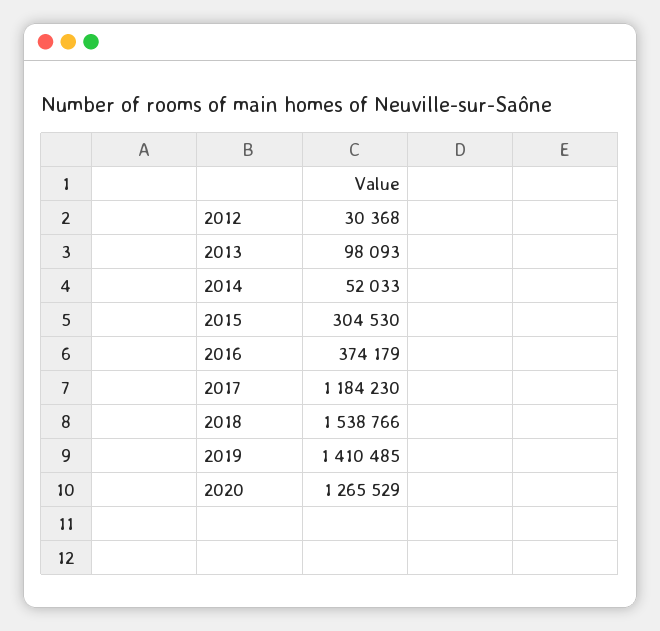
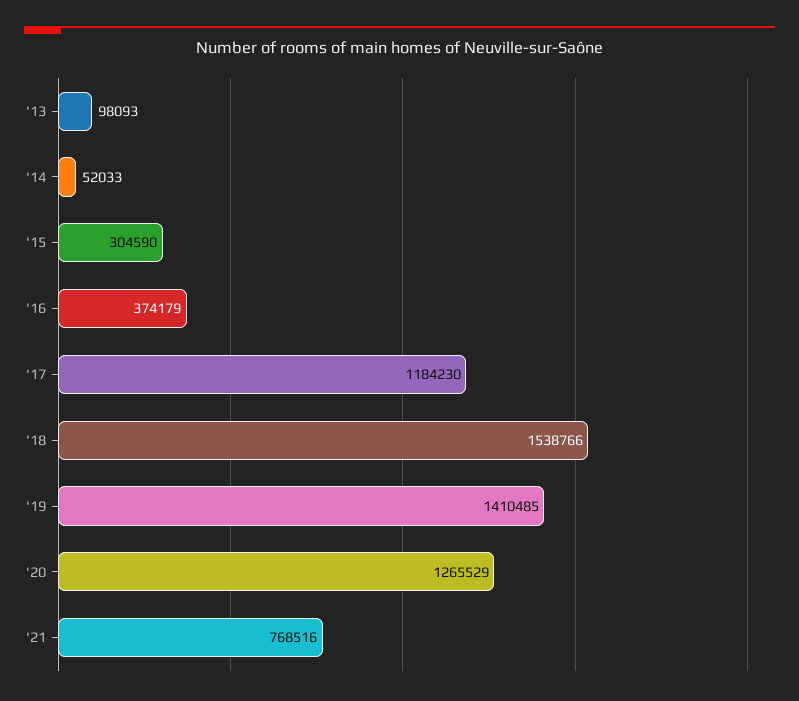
2012: 30368 -> none
2015: 304530 -> 304590
'21: none -> 768516

